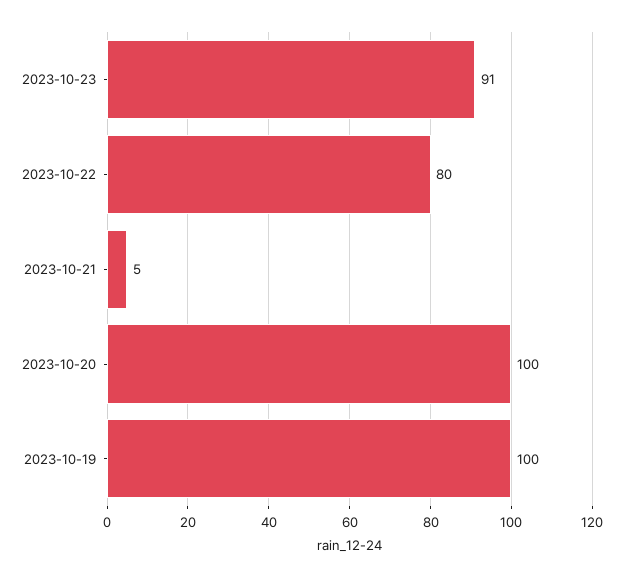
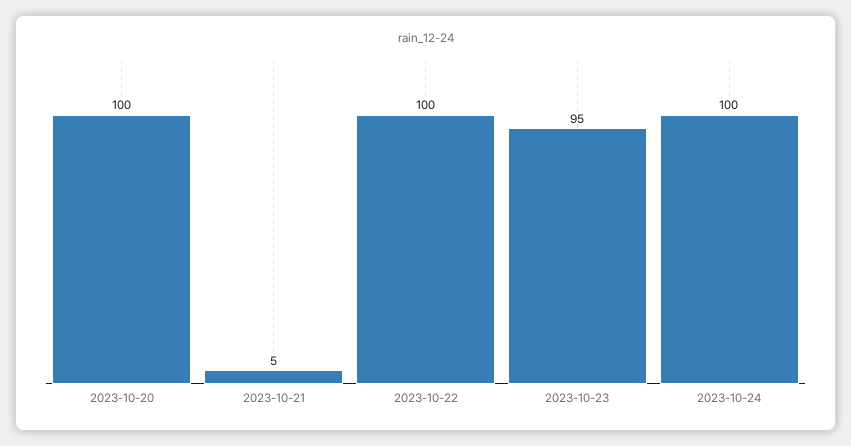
2023-10-23: 91 -> 95
2023-10-22: 80 -> 100
2023-10-19: 100 -> none
2023-10-24: none -> 100

